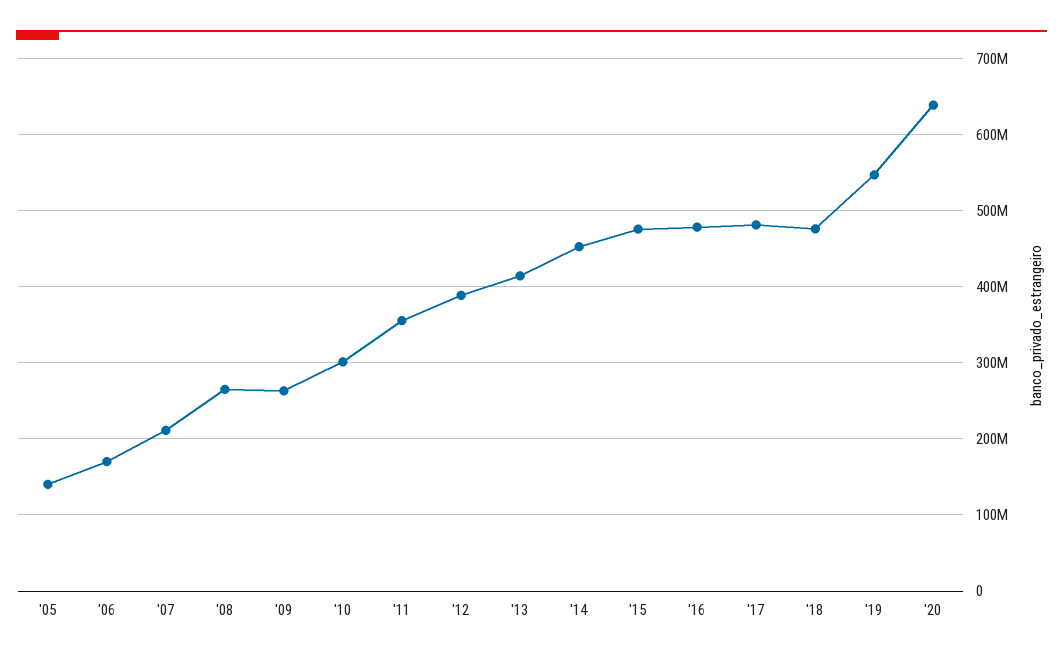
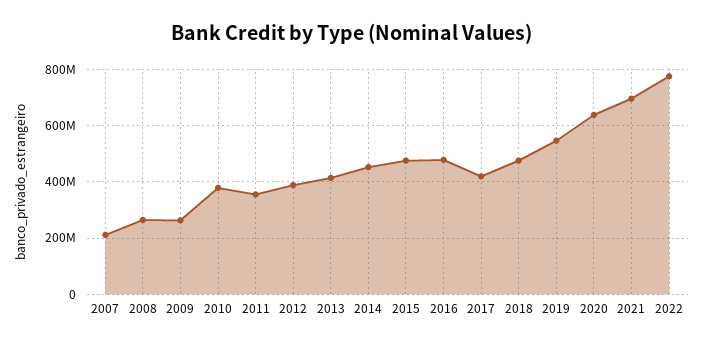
'05: 140000000 -> none
'06: 170000000 -> none
'10: 300000000 -> 375000000
'17: 480000000 -> 425000000
2021: none -> 700000000
2022: none -> 775000000

